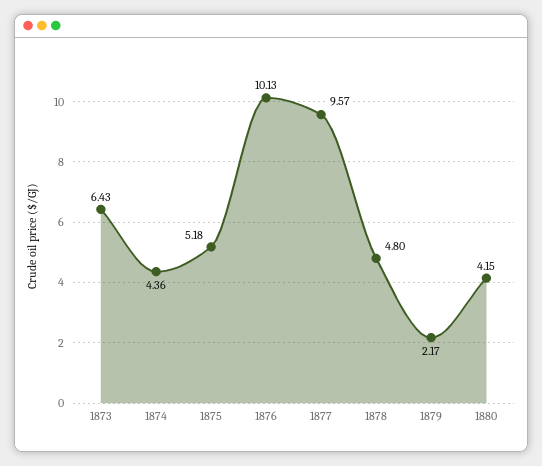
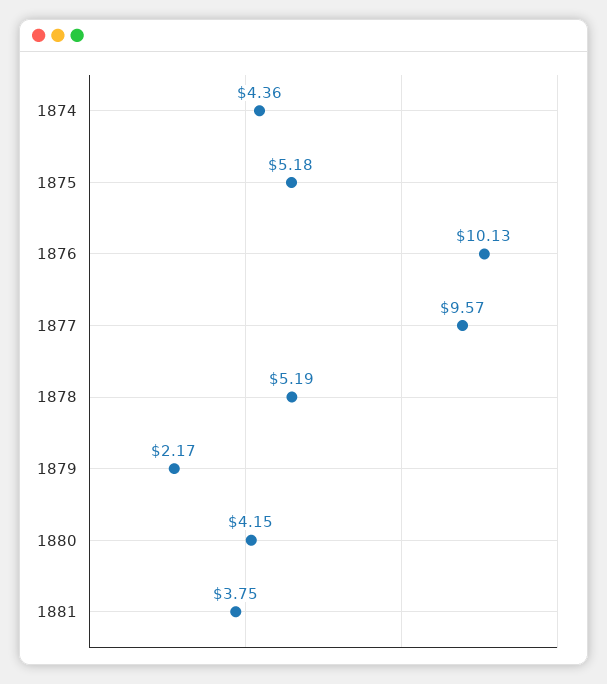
1873: 6.43 -> none
1878: 4.8 -> 5.19
1881: none -> 3.75

